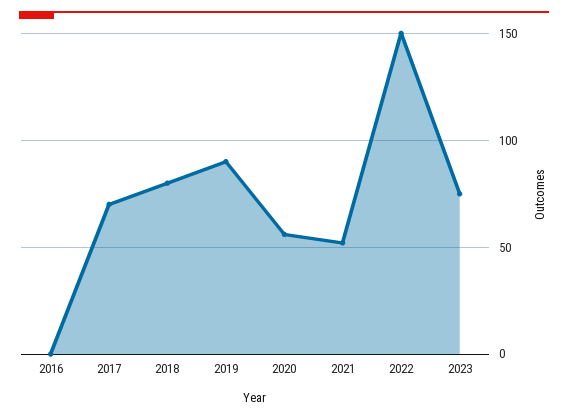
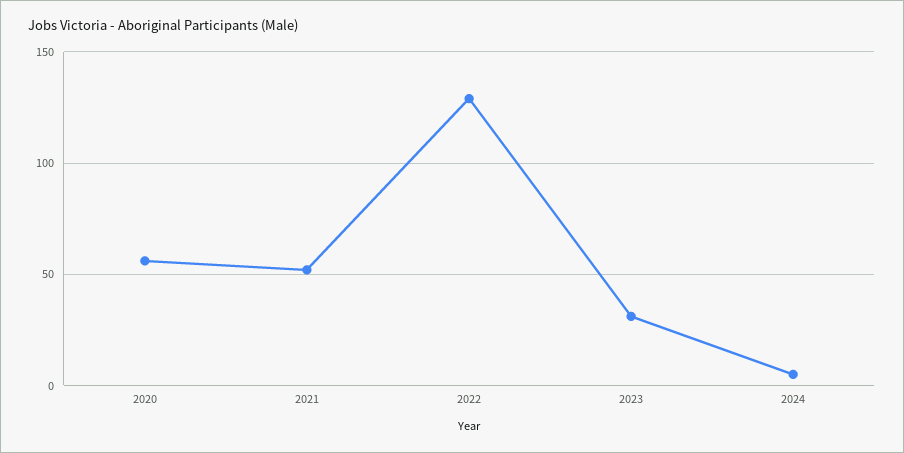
2016: 0 -> none
2017: 70 -> none
2018: 80 -> none
2019: 90 -> none
2022: 150 -> 130
2023: 75 -> 30
2024: none -> 5

